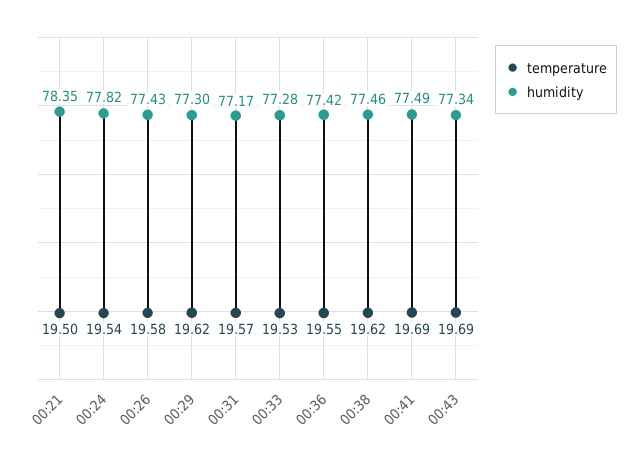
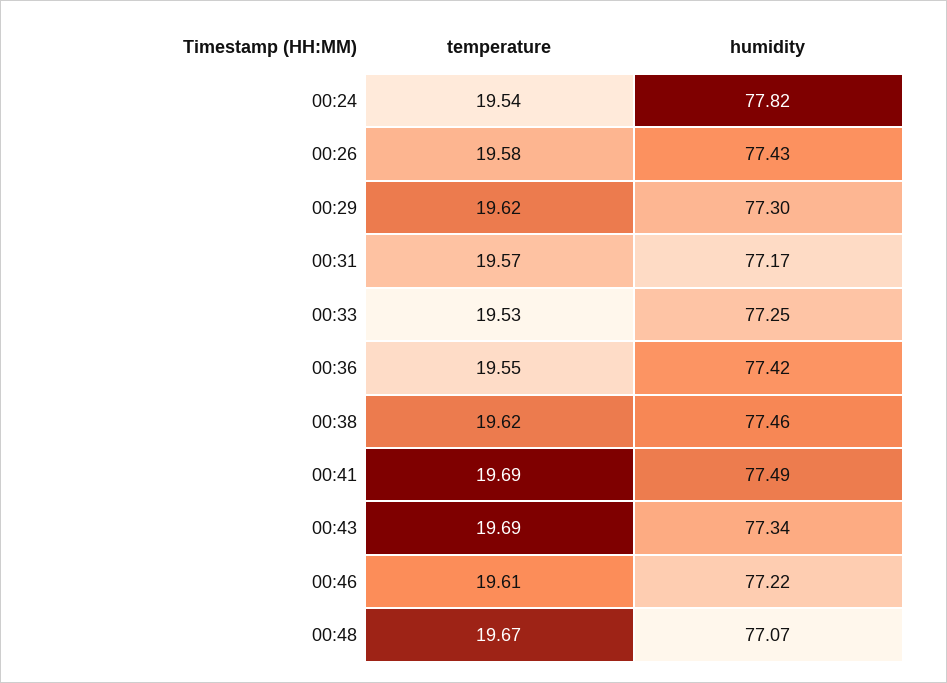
temperature, 00:21: 19.5 -> none
humidity, 00:21: 78.35 -> none
humidity, 00:33: 77.28 -> 77.25
temperature, 00:46: none -> 19.61
humidity, 00:46: none -> 77.22
temperature, 00:48: none -> 19.67
humidity, 00:48: none -> 77.07

